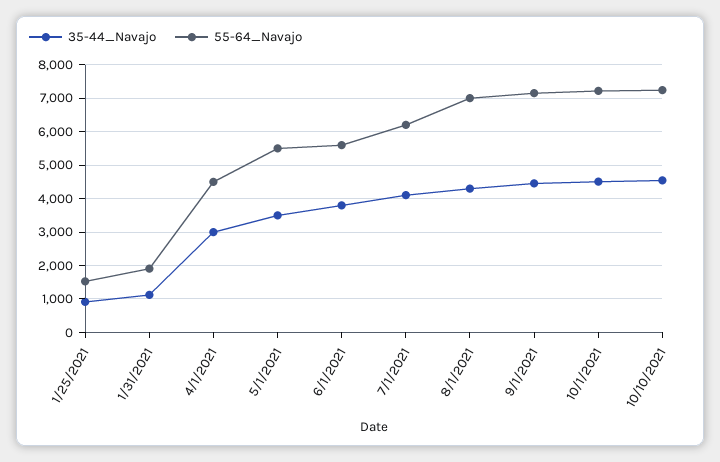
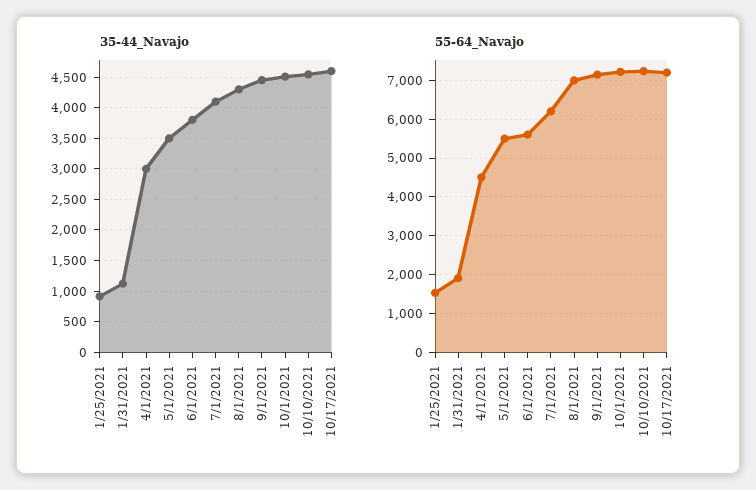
35-44_Navajo, 10/17/2021: none -> 4600
55-64_Navajo, 10/17/2021: none -> 7200

